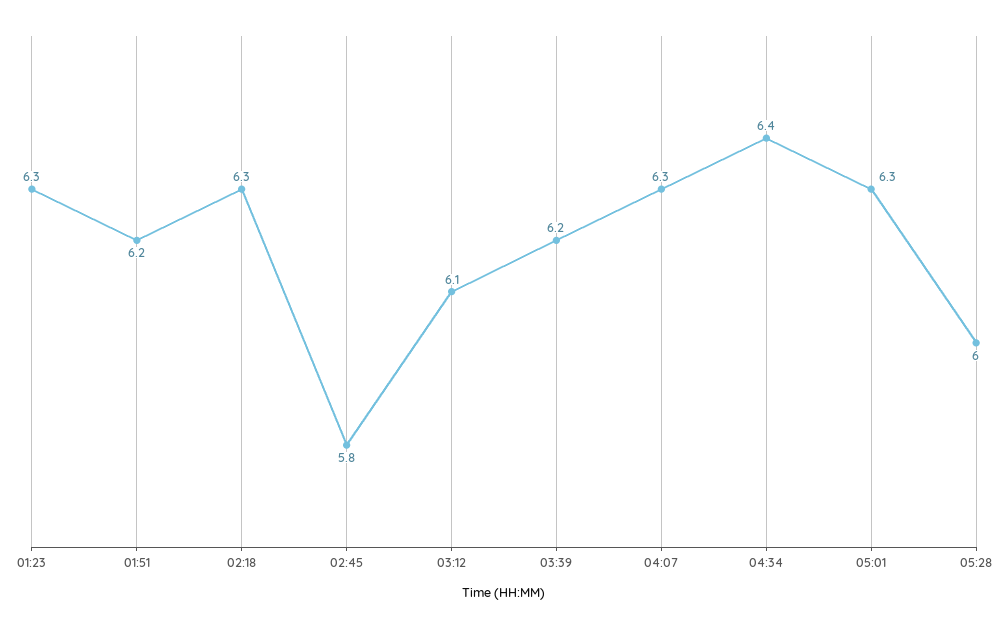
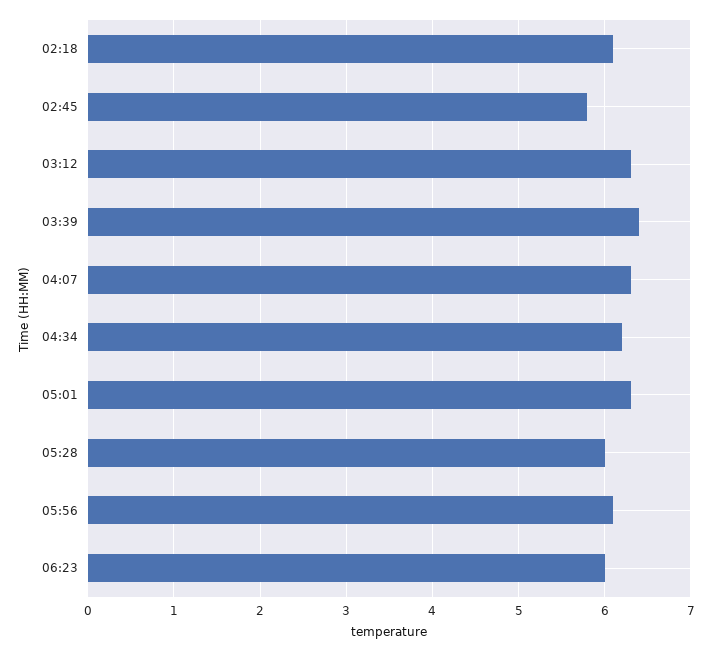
01:23: 6.3 -> none
01:51: 6.2 -> none
02:18: 6.3 -> 6.1
03:12: 6.1 -> 6.3
03:39: 6.2 -> 6.4
04:34: 6.4 -> 6.2
05:56: none -> 6.1
06:23: none -> 6

